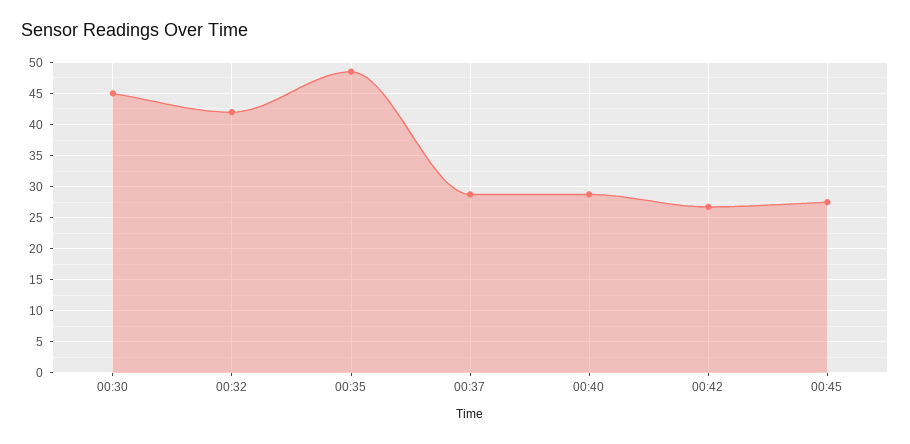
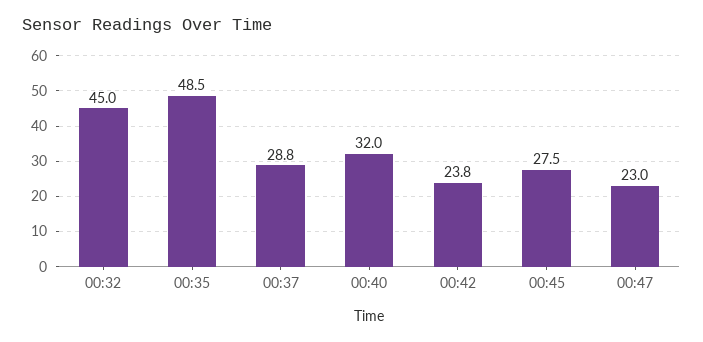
00:30: 45 -> none
00:32: 42 -> 45
00:40: 29 -> 32
00:42: 27 -> 23.8
00:47: none -> 23

